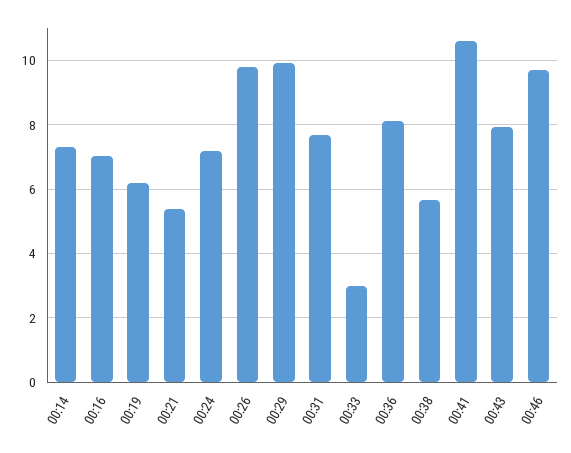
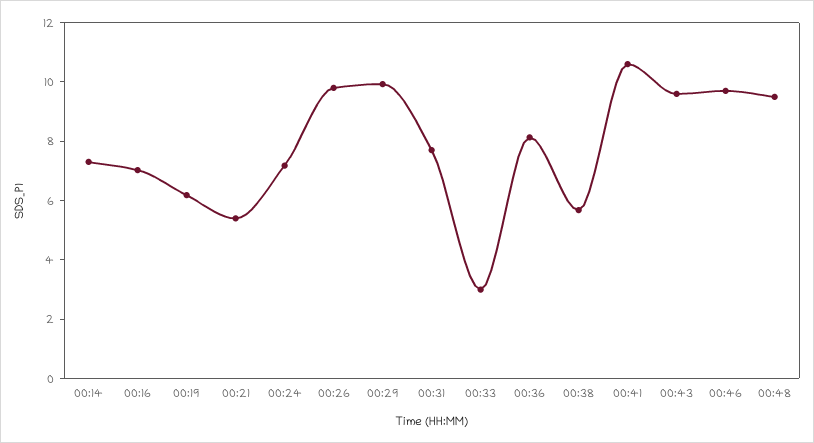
00:43: 8 -> 9.5
00:48: none -> 9.5

